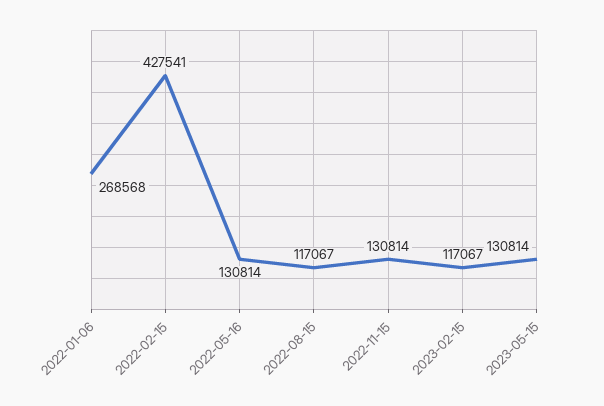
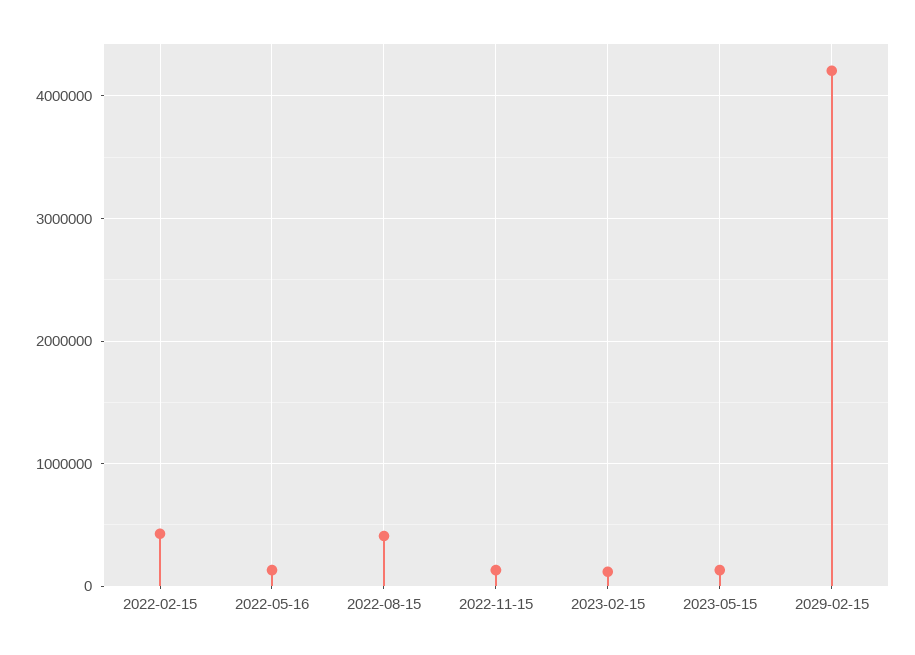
2022-01-06: 268568 -> none
2022-08-15: 117067 -> 400000
2029-02-15: none -> 4200000

